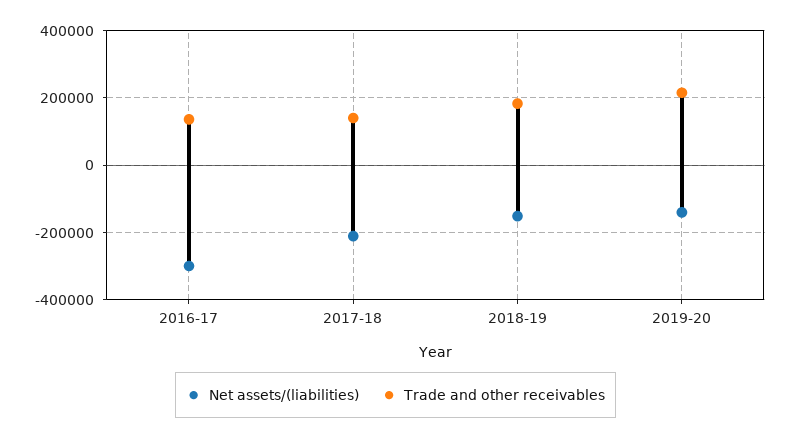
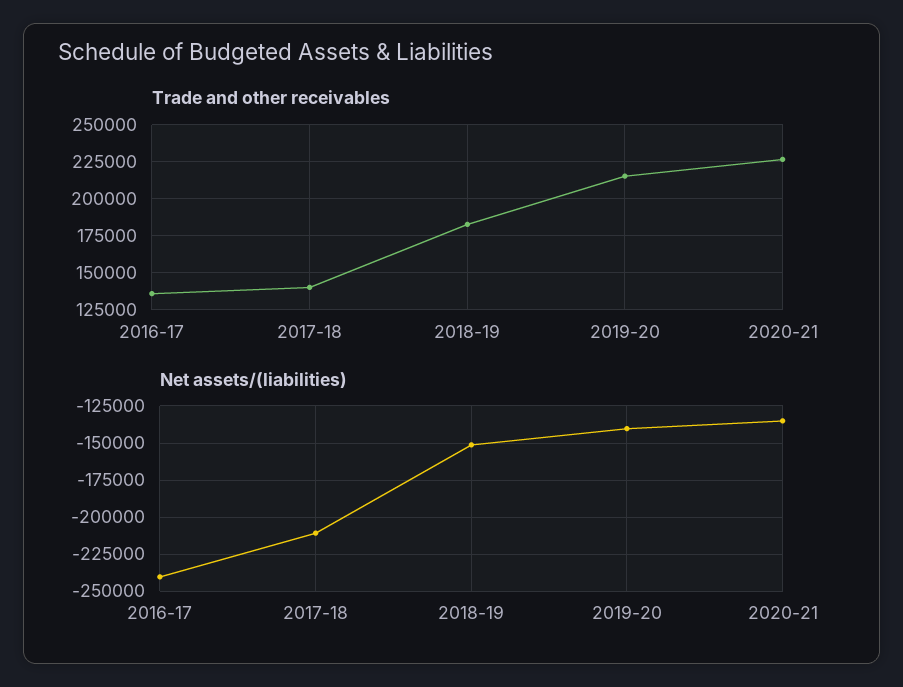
Net assets/(liabilities), 2016-17: -300000 -> -240000
Trade and other receivables, 2020-21: none -> 225000
Net assets/(liabilities), 2020-21: none -> -135000

